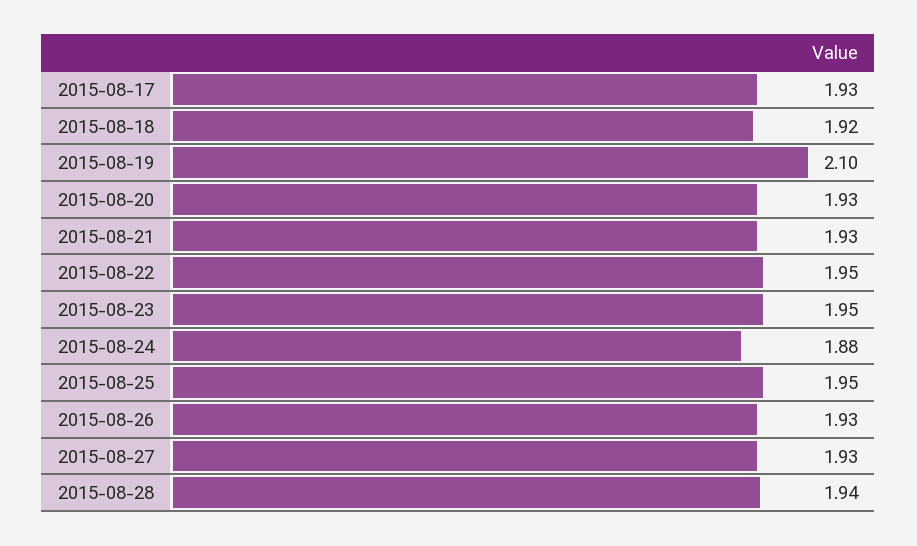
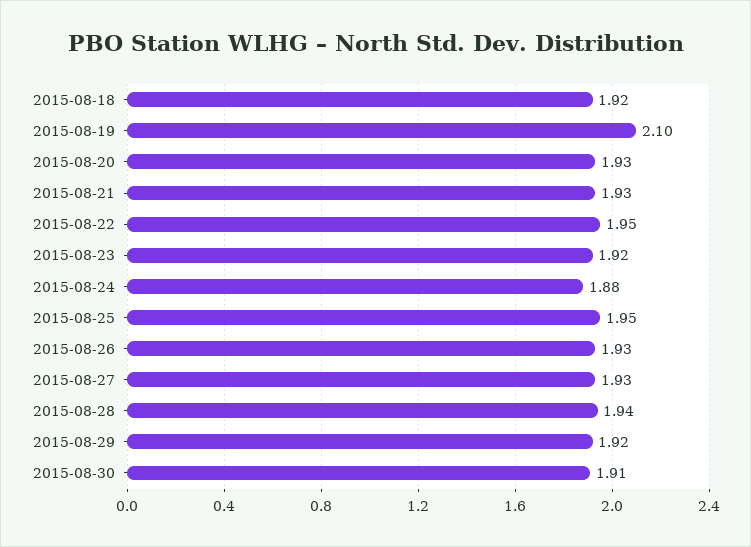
2015-08-17: 1.93 -> none
2015-08-23: 1.95 -> 1.92
2015-08-29: none -> 1.92
2015-08-30: none -> 1.91

